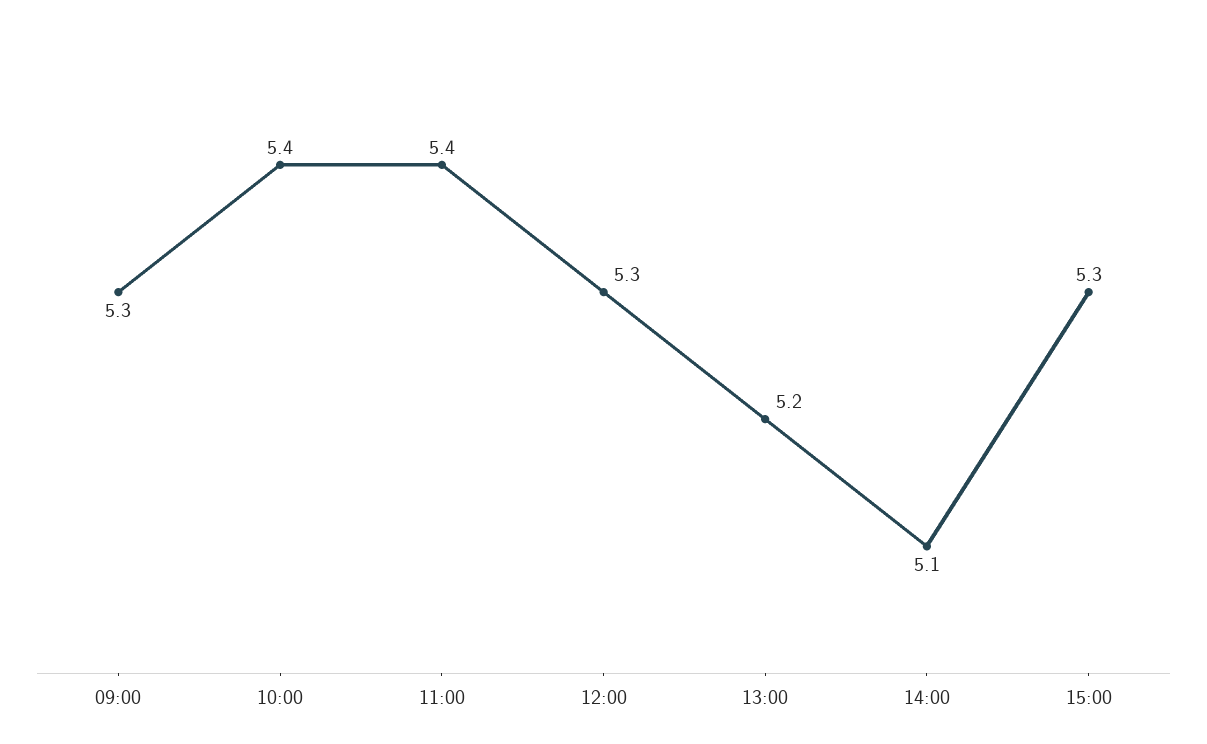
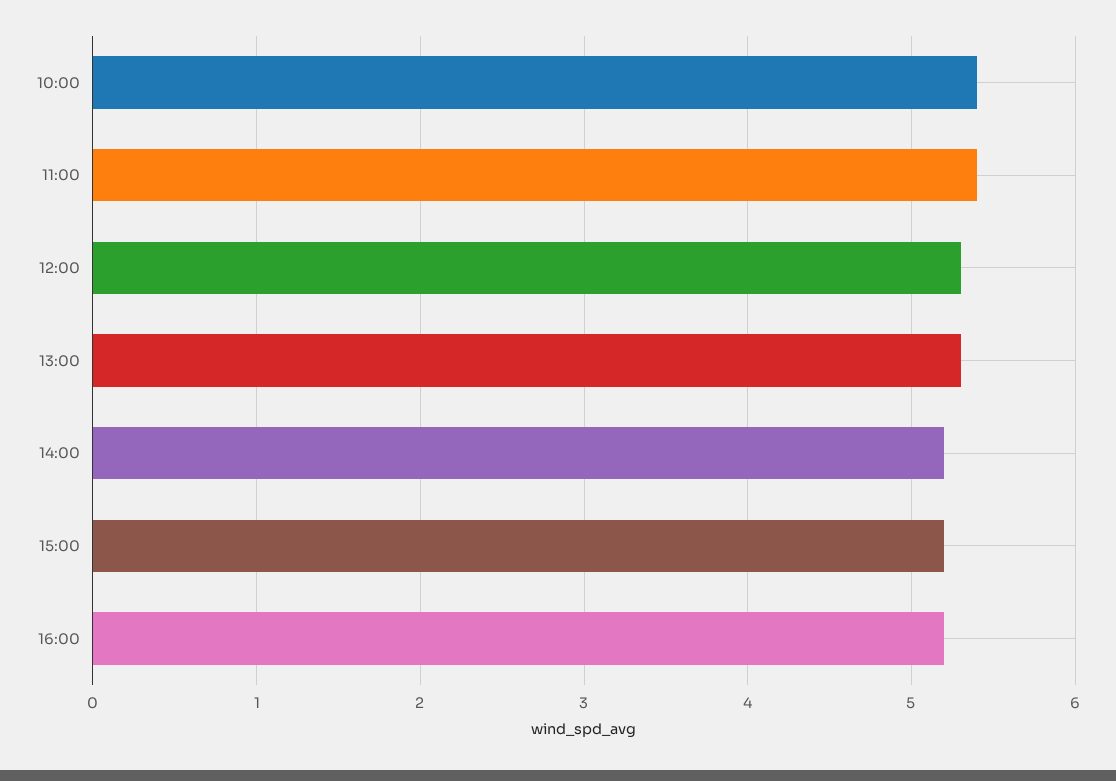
09:00: 5.3 -> none
13:00: 5.2 -> 5.3
14:00: 5.1 -> 5.2
15:00: 5.3 -> 5.2
16:00: none -> 5.2

